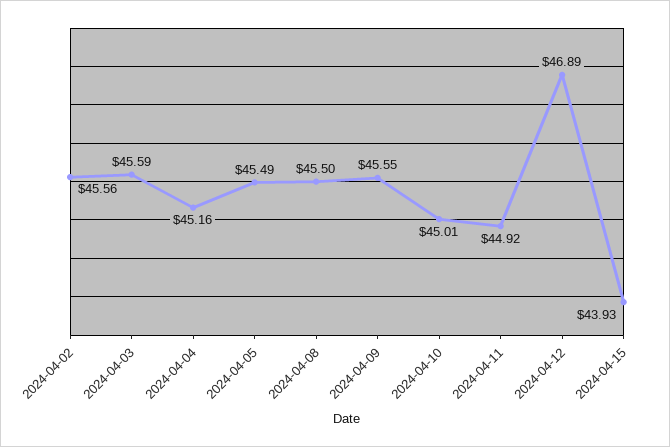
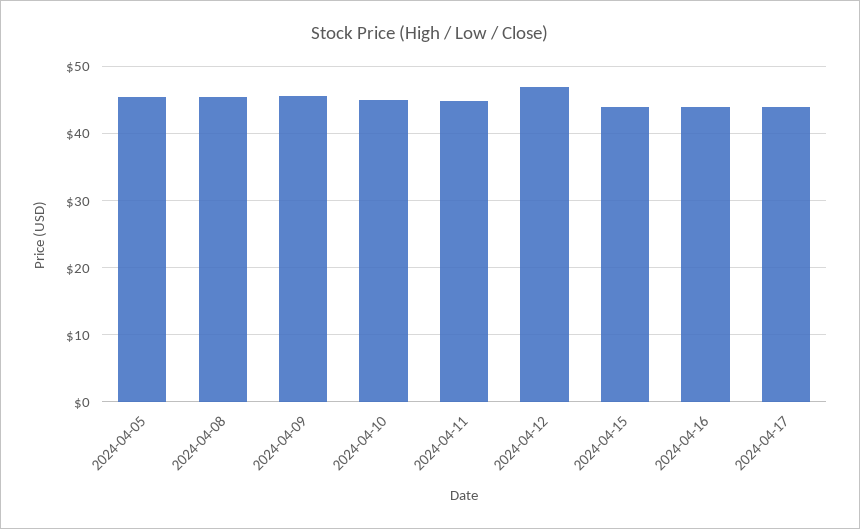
2024-04-02: 45.56 -> none
2024-04-03: 45.59 -> none
2024-04-04: 45.16 -> none
2024-04-16: none -> 44
2024-04-17: none -> 44

